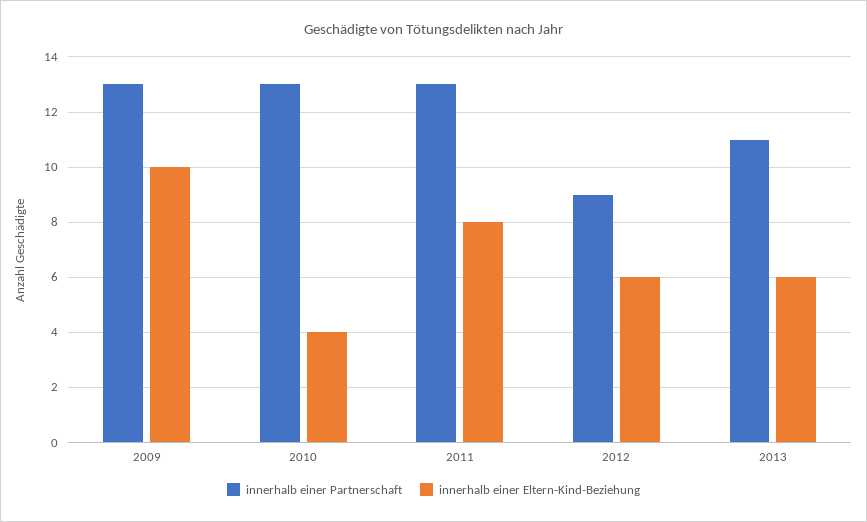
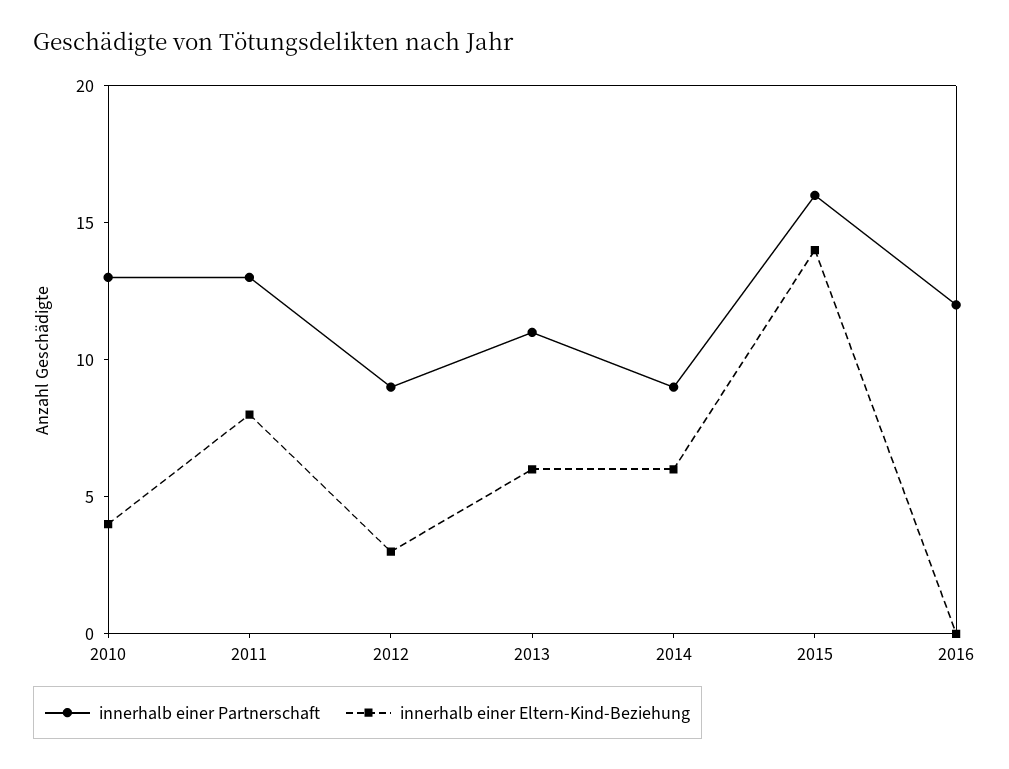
innerhalb einer Partnerschaft, 2009: 13 -> none
innerhalb einer Eltern-Kind-Beziehung, 2009: 10 -> none
innerhalb einer Eltern-Kind-Beziehung, 2012: 6 -> 3
innerhalb einer Partnerschaft, 2014: none -> 9
innerhalb einer Eltern-Kind-Beziehung, 2014: none -> 6
innerhalb einer Partnerschaft, 2015: none -> 16
innerhalb einer Eltern-Kind-Beziehung, 2015: none -> 14
innerhalb einer Partnerschaft, 2016: none -> 12
innerhalb einer Eltern-Kind-Beziehung, 2016: none -> 0

